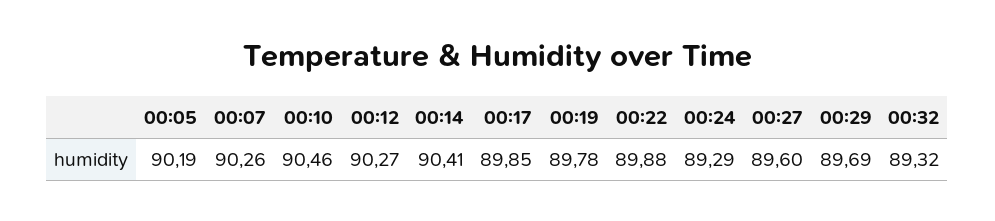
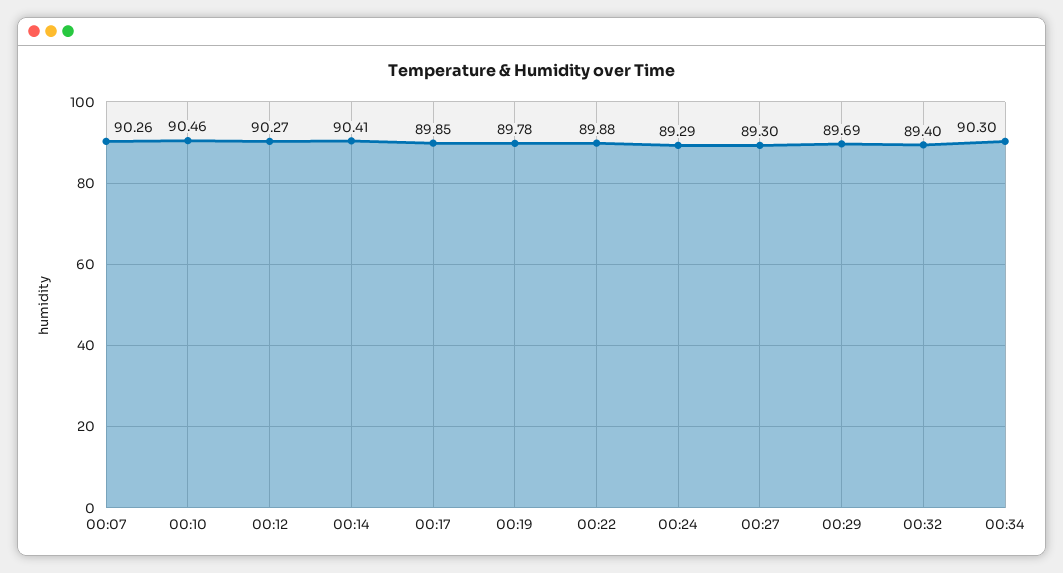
00:05: 90.19 -> none
00:27: 89.6 -> 89.3
00:32: 89.32 -> 89.4
00:34: none -> 90.3

